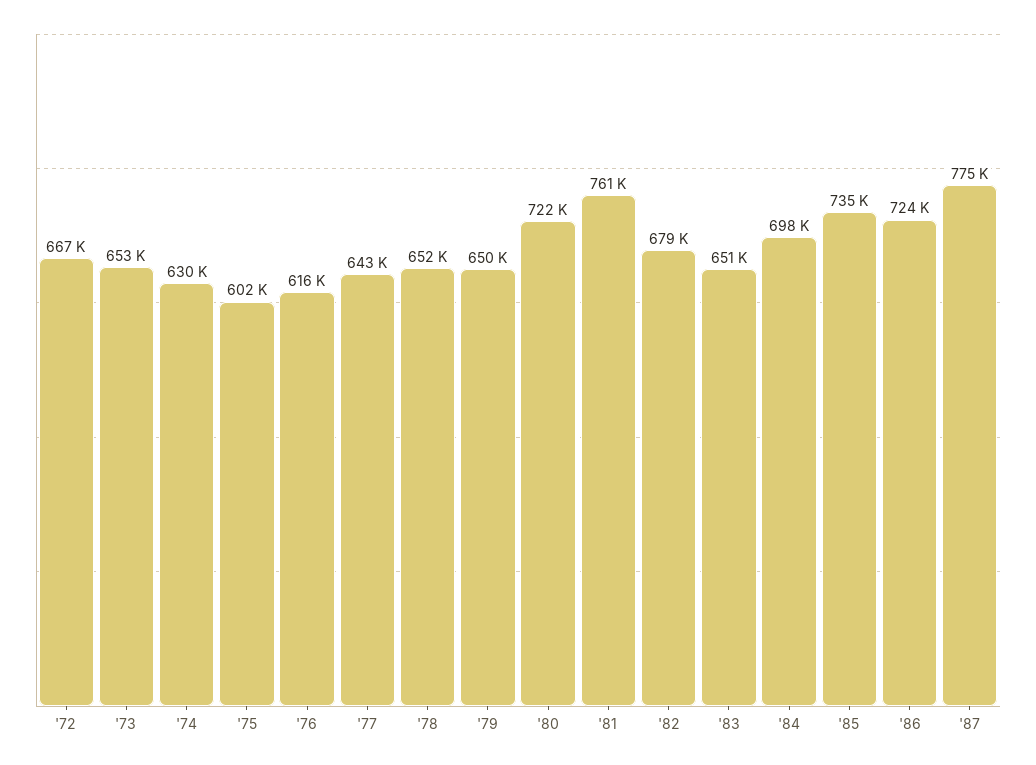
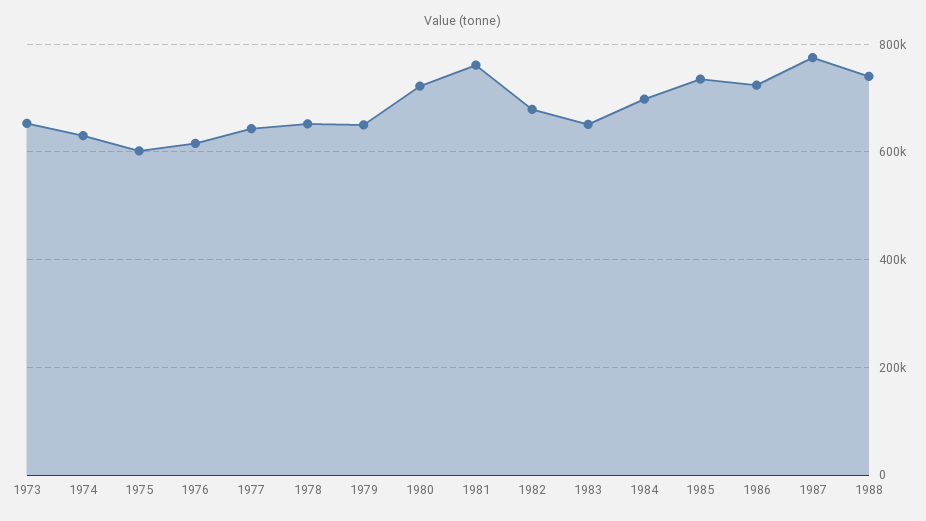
'72: 667000 -> none
1988: none -> 740000

